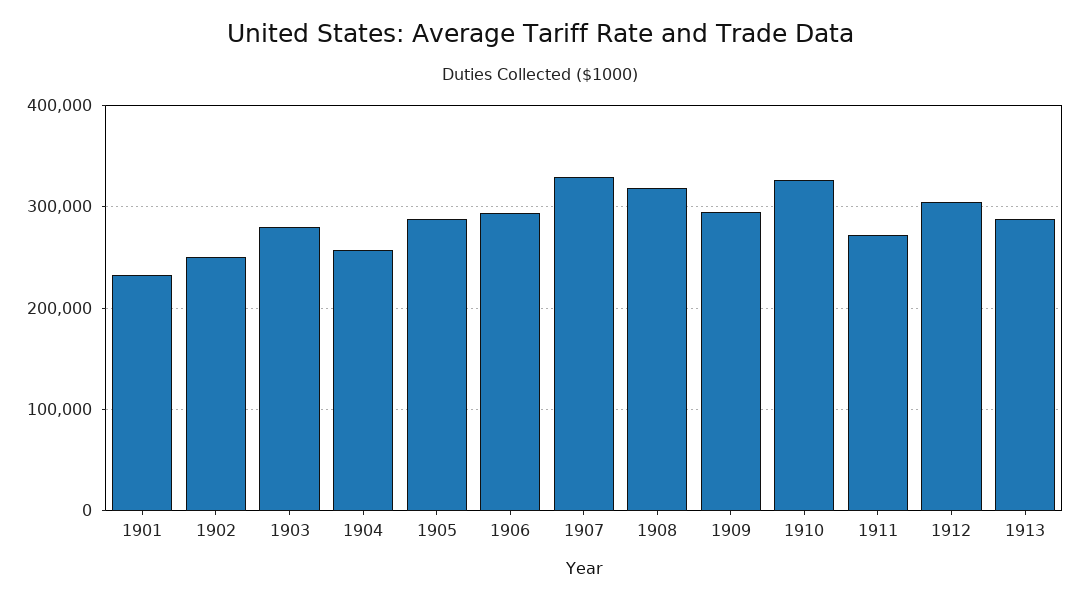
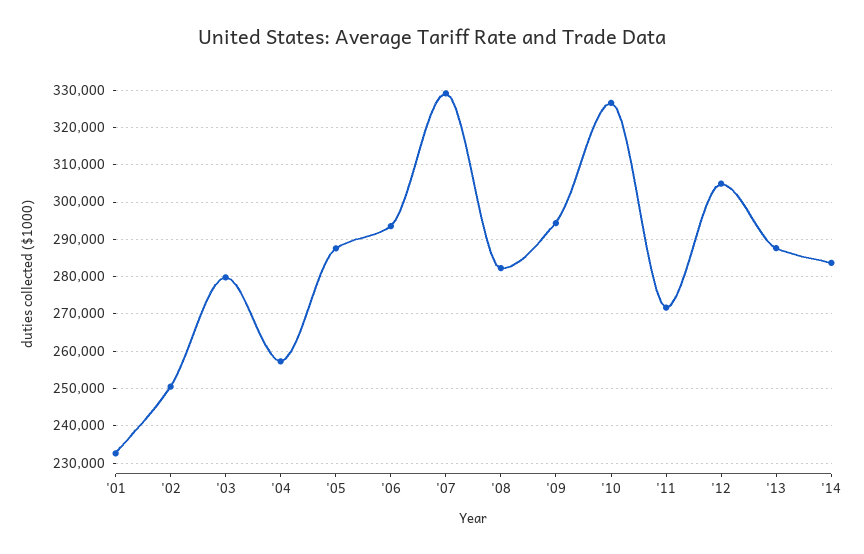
1908: 320000 -> 282000
'14: none -> 284000

